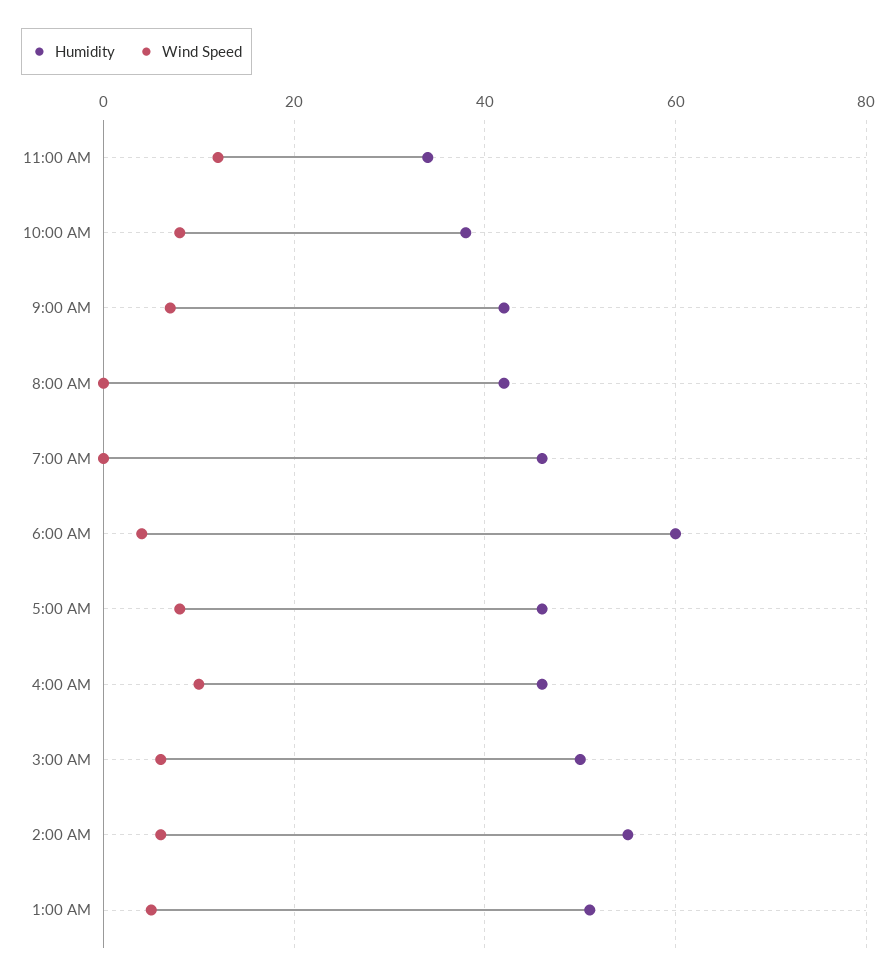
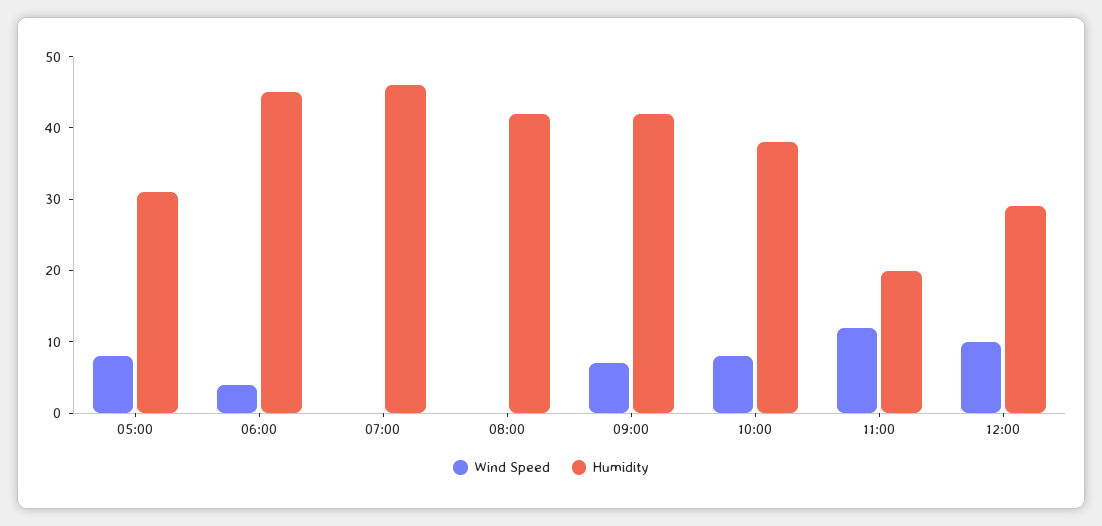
Humidity, 11:00 AM: 35 -> 20
Humidity, 6:00 AM: 60 -> 45
Humidity, 5:00 AM: 45 -> 30
Humidity, 4:00 AM: 45 -> none
Wind Speed, 4:00 AM: 10 -> none
Humidity, 3:00 AM: 50 -> none
Wind Speed, 3:00 AM: 5 -> none
Humidity, 2:00 AM: 55 -> none
Wind Speed, 2:00 AM: 5 -> none
Humidity, 1:00 AM: 50 -> none
Wind Speed, 1:00 AM: 5 -> none
Wind Speed, 12:00: none -> 10
Humidity, 12:00: none -> 30

